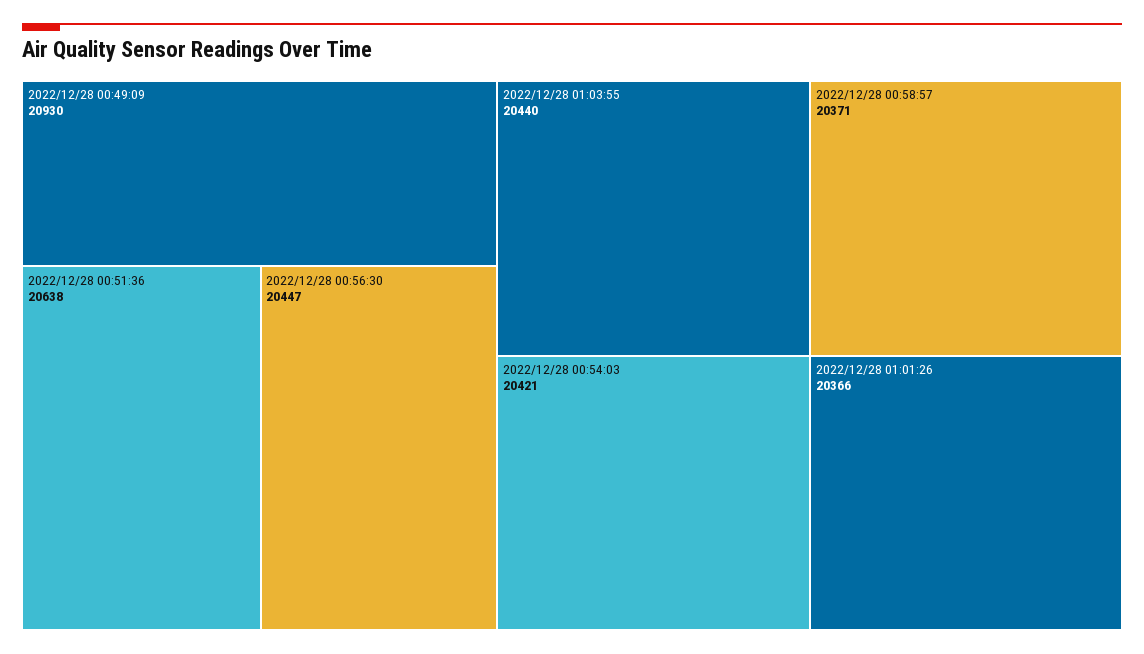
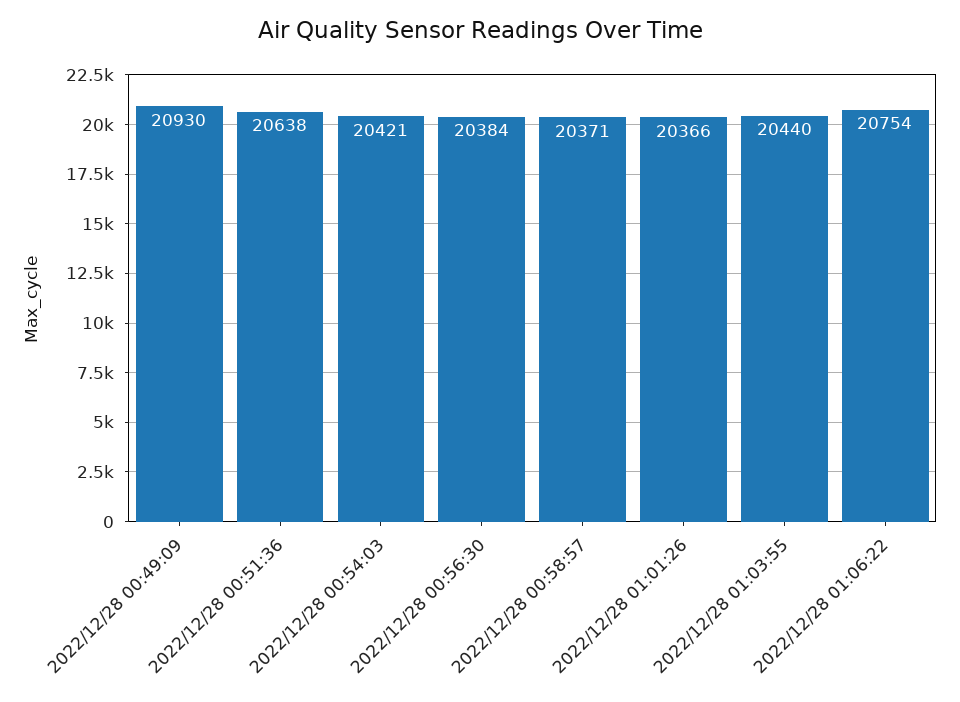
2022/12/28 00:56:30: 20447 -> 20384
2022/12/28 01:06:22: none -> 20754

